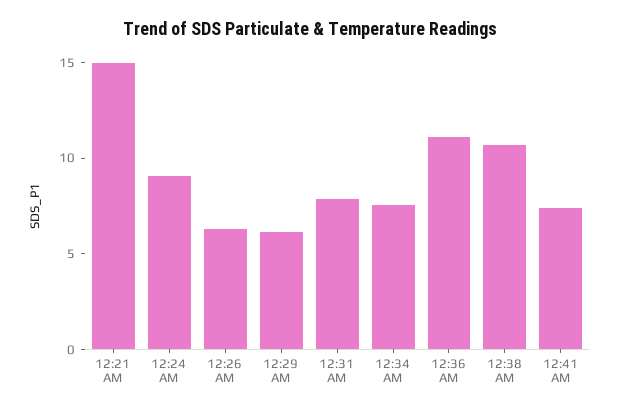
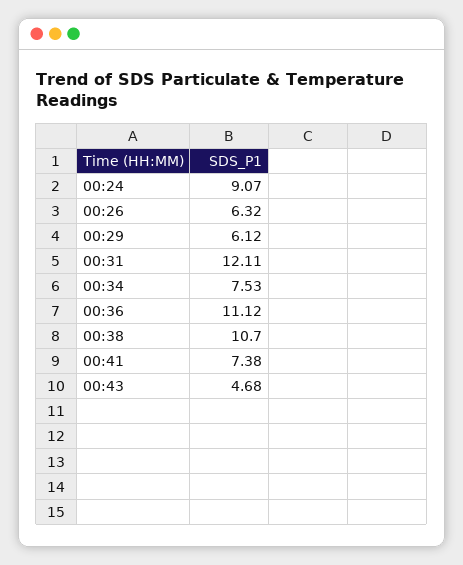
12:21 AM: 15 -> none
12:31 AM: 8 -> 12.11
00:43: none -> 4.68

